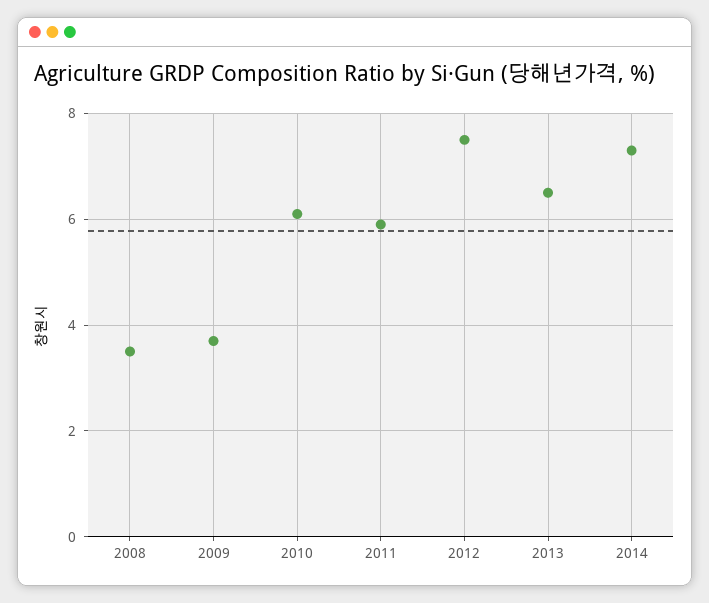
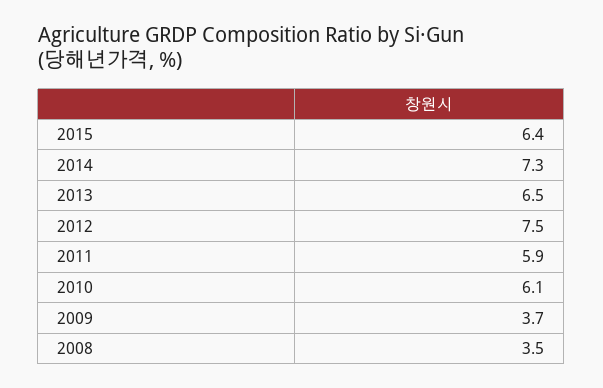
2015: none -> 6.4

